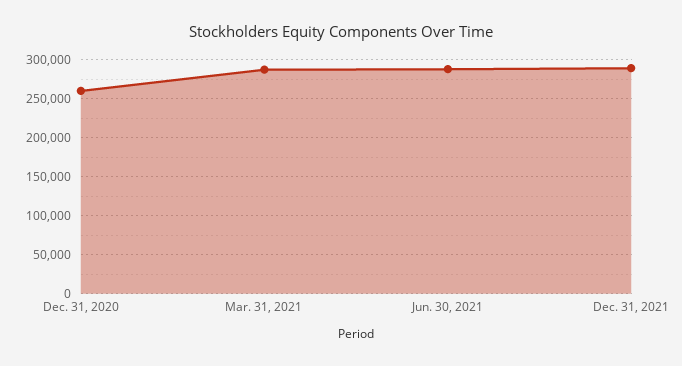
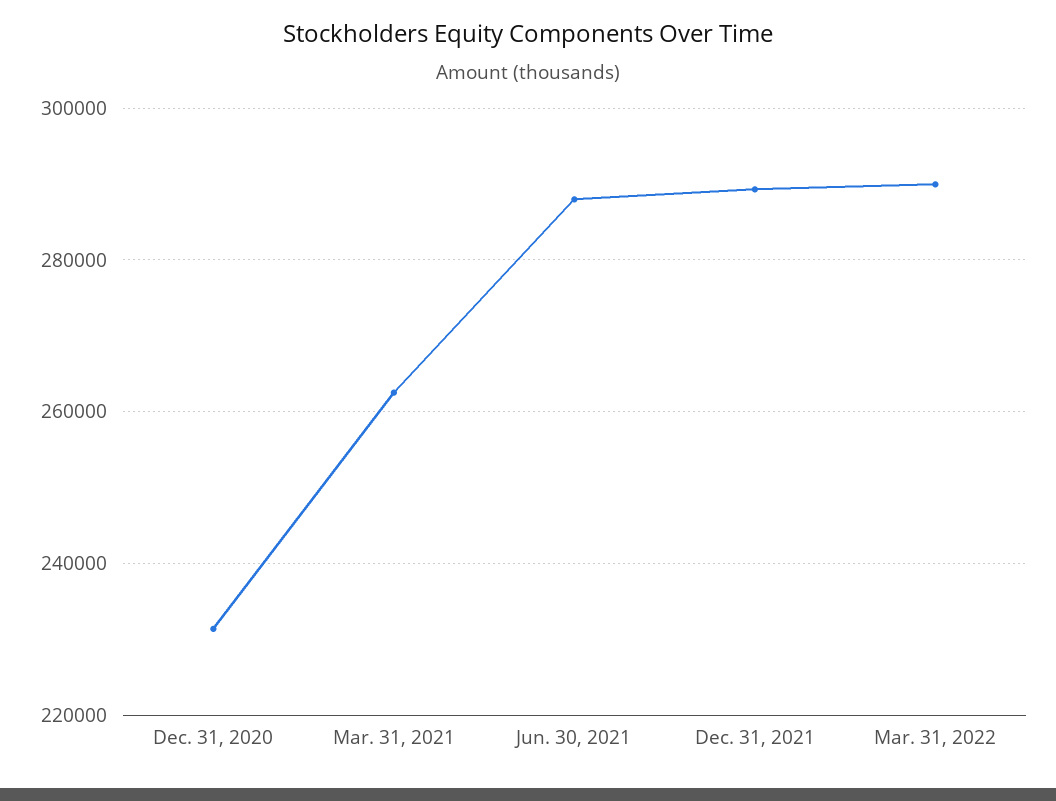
Dec. 31, 2020: 260000 -> 232000
Mar. 31, 2021: 290000 -> 262000
Mar. 31, 2022: none -> 290000

